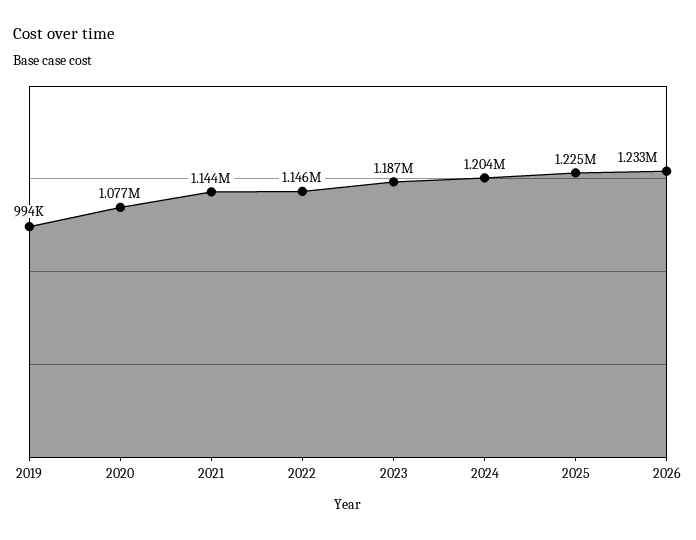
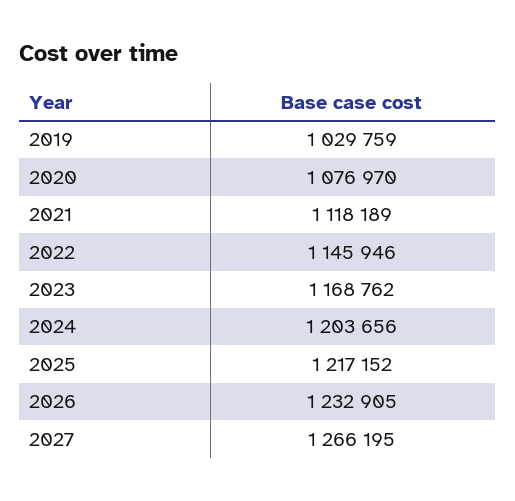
2019: 994000 -> 1029759
2021: 1144000 -> 1118189
2023: 1187000 -> 1168762
2025: 1225000 -> 1217152
2027: none -> 1266195

